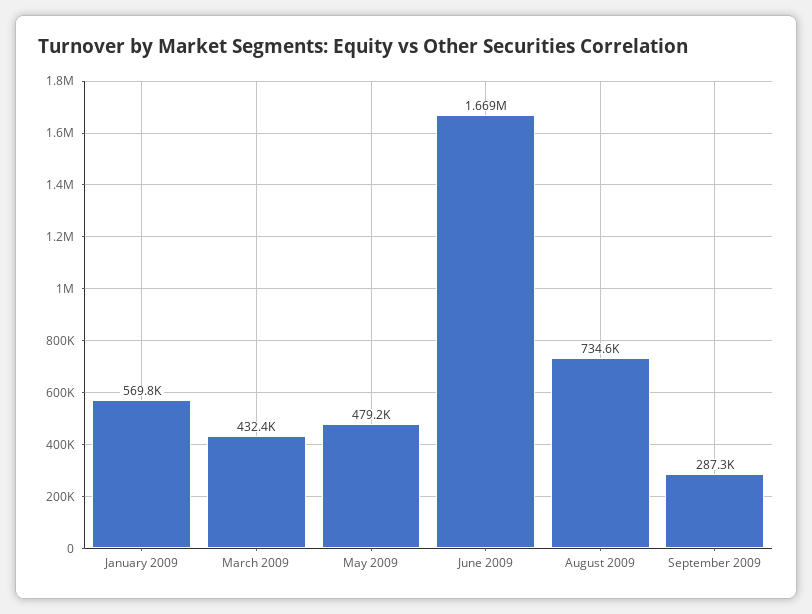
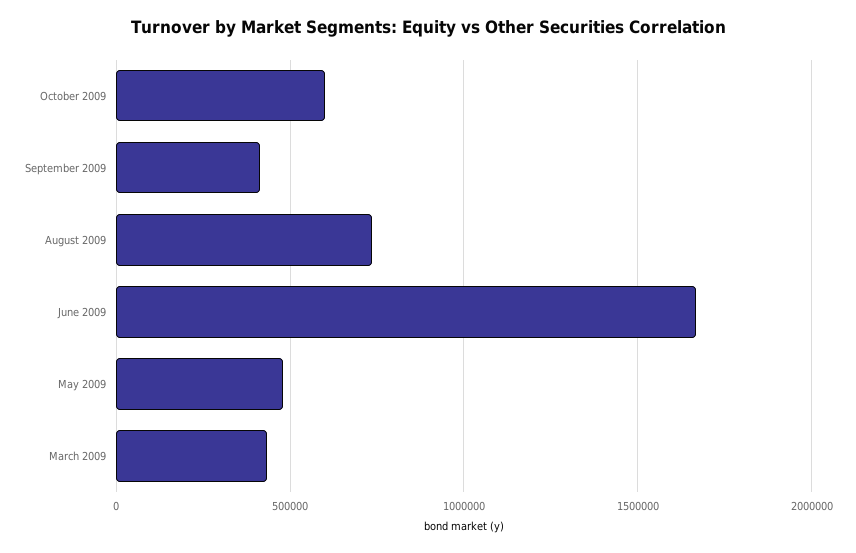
January 2009: 569800 -> none
September 2009: 287300 -> 400000
October 2009: none -> 600000

